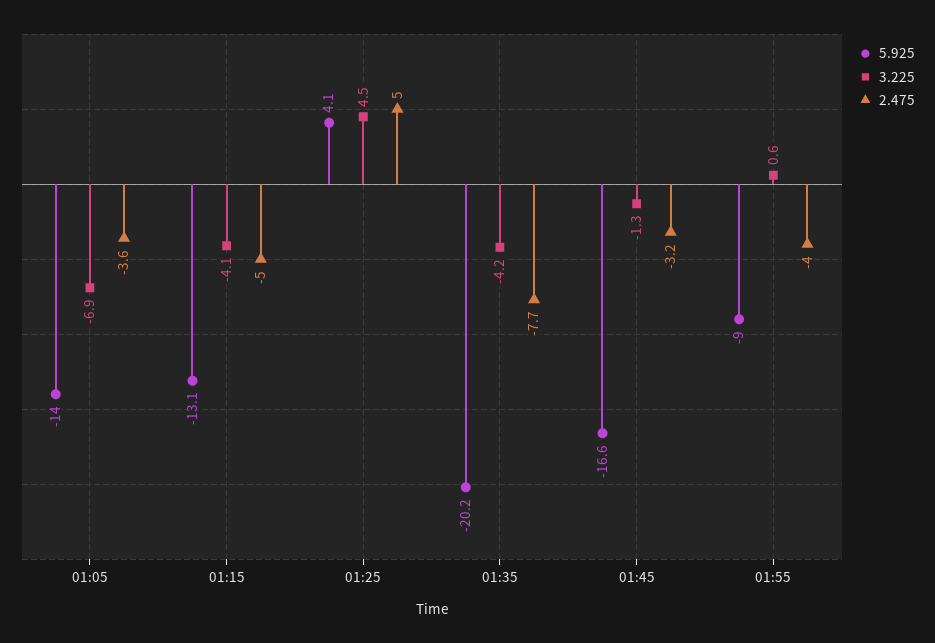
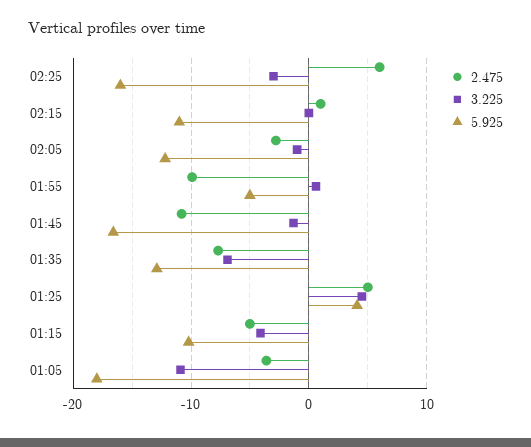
5.925, 01:05: -14 -> -18
3.225, 01:05: -6.9 -> -11
5.925, 01:15: -13.1 -> -10
5.925, 01:35: -20.2 -> -13
3.225, 01:35: -4.2 -> -7
2.475, 01:45: -3.2 -> -11
5.925, 01:55: -9 -> -5
2.475, 01:55: -4 -> -10
2.475, 02:25: none -> 6
3.225, 02:25: none -> -3
5.925, 02:25: none -> -16
2.475, 02:15: none -> 1
3.225, 02:15: none -> 0
5.925, 02:15: none -> -11
2.475, 02:05: none -> -3
3.225, 02:05: none -> -1
5.925, 02:05: none -> -12

